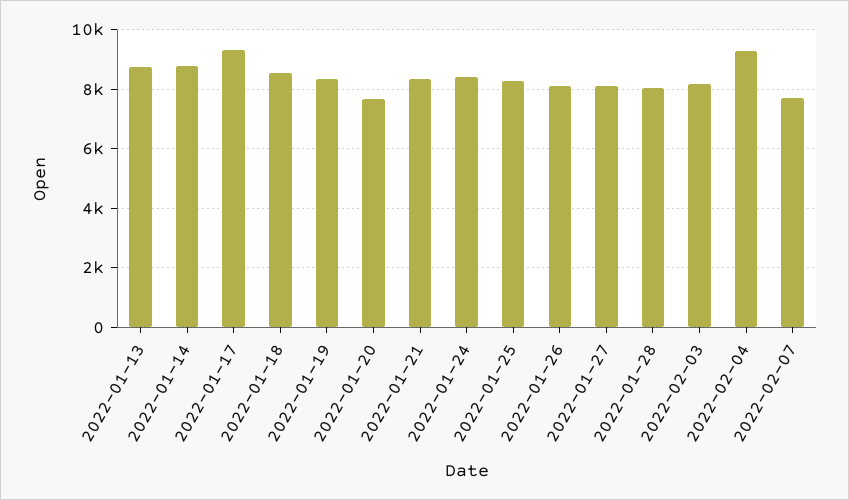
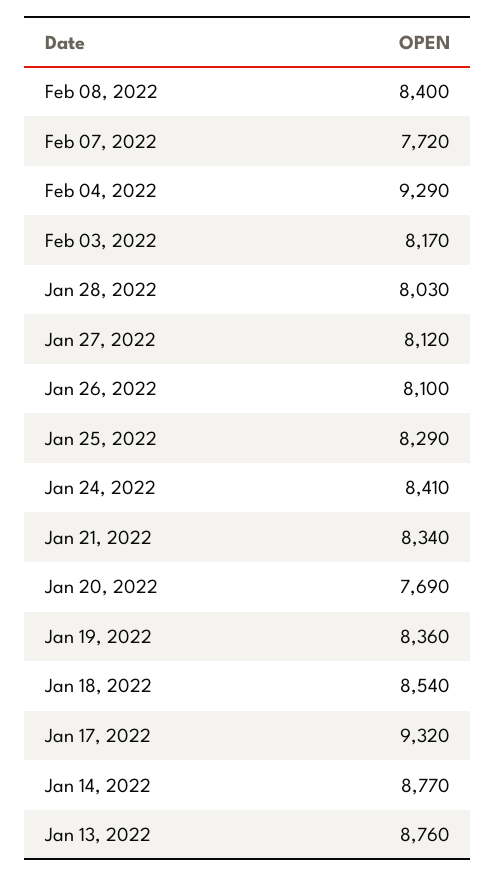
Feb 08, 2022: none -> 8400

